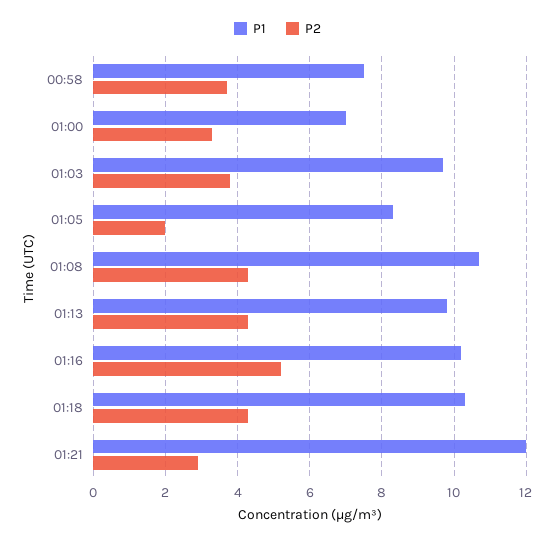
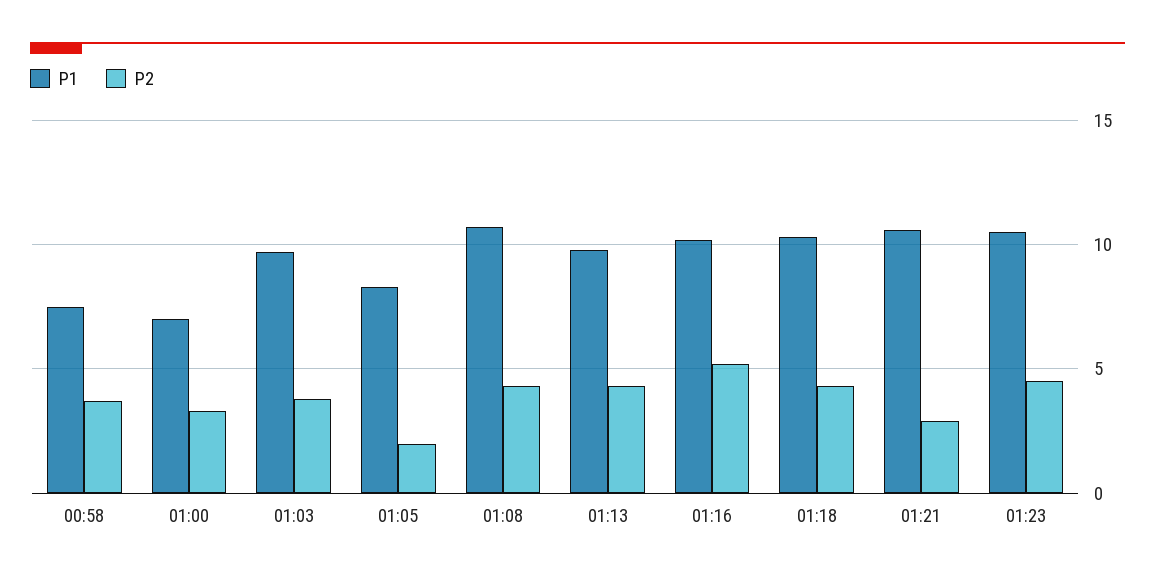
P1, 01:21: 12 -> 10.5
P1, 01:23: none -> 10.5
P2, 01:23: none -> 4.5

